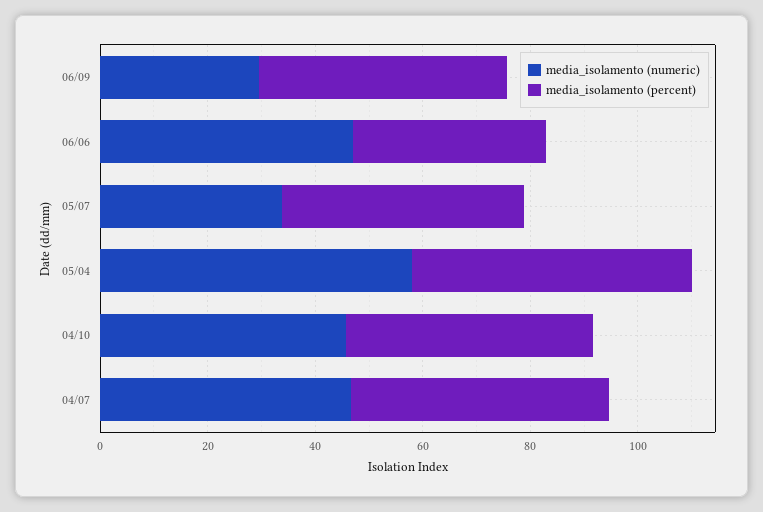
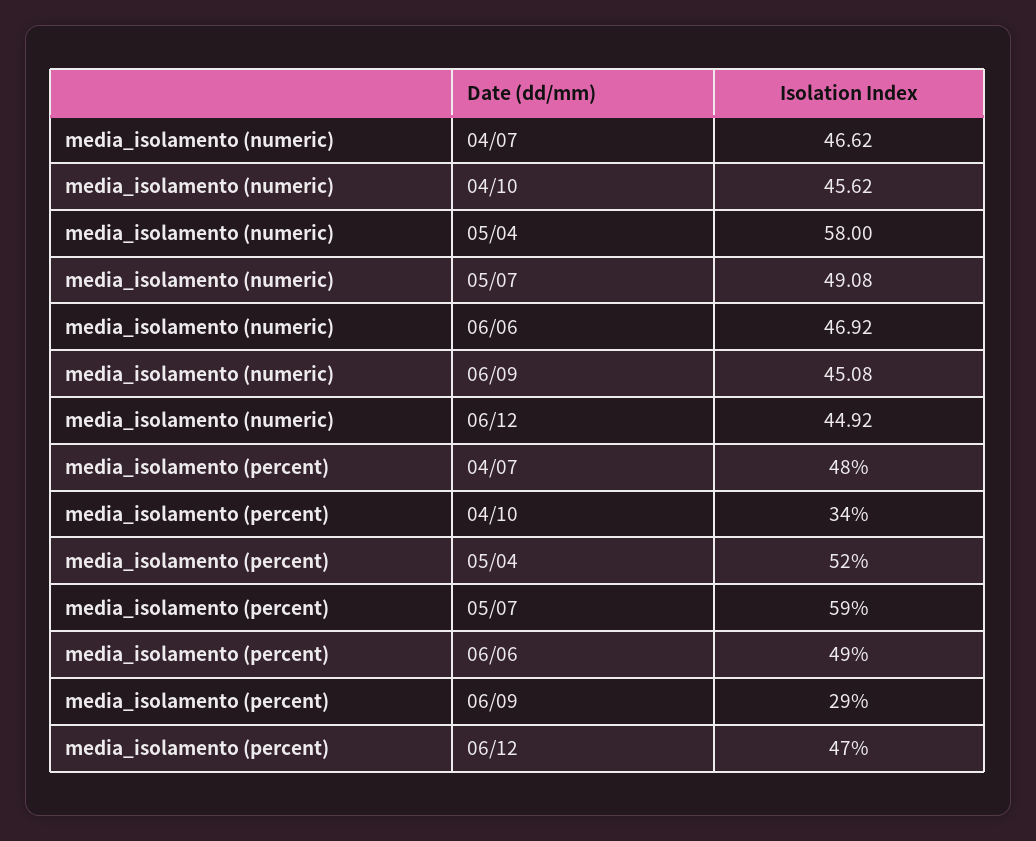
media_isolamento (numeric), 06/09: 30 -> 45.08
media_isolamento (percent), 06/09: 45 -> 29
media_isolamento (percent), 06/06: 35 -> 49
media_isolamento (numeric), 05/07: 35 -> 49.08
media_isolamento (percent), 05/07: 45 -> 59
media_isolamento (percent), 04/10: 45 -> 34
media_isolamento (numeric), 06/12: none -> 44.92
media_isolamento (percent), 06/12: none -> 47

